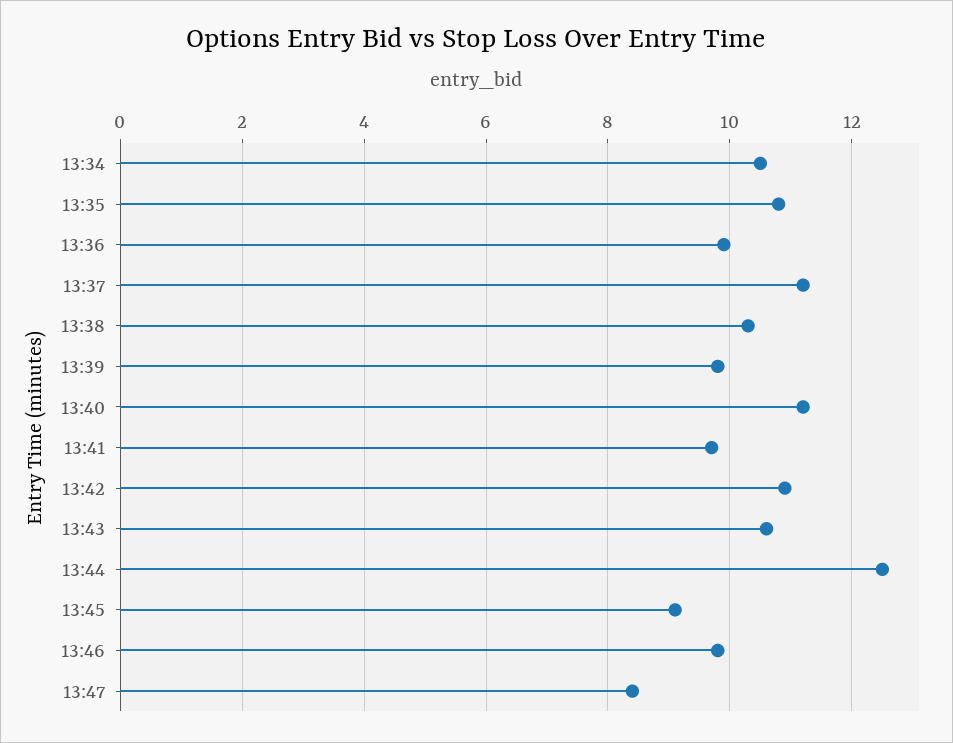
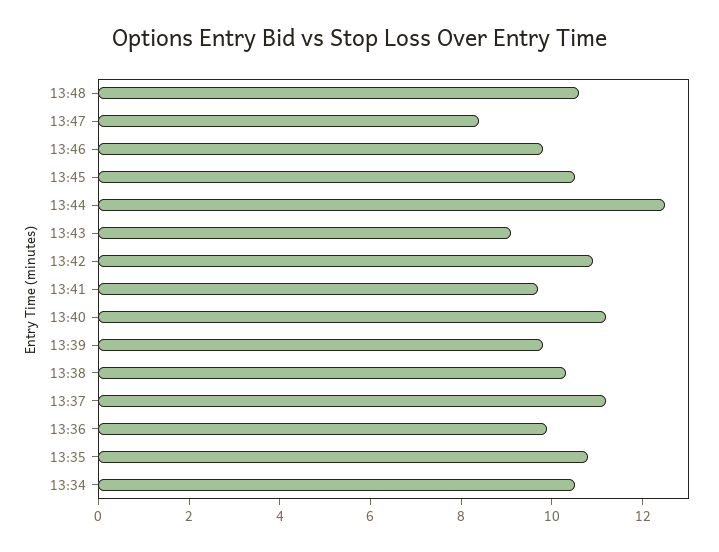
13:43: 10.5 -> 9
13:45: 9 -> 10.5
13:48: none -> 10.5

